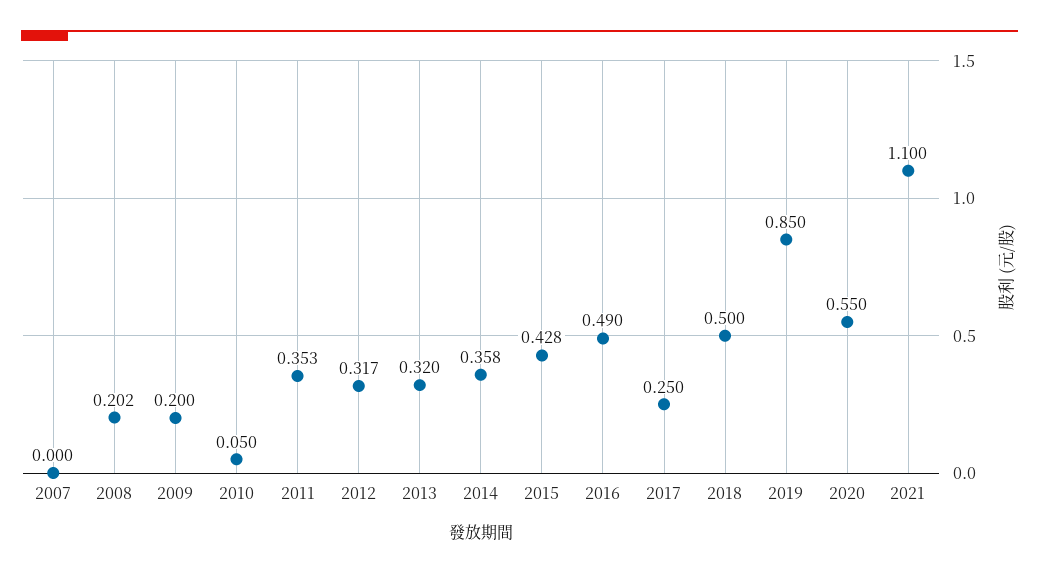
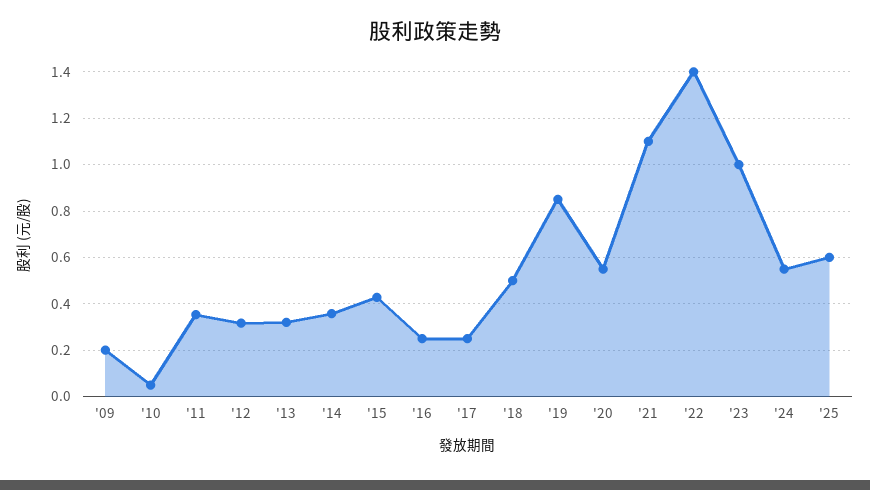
2007: 0 -> none
2008: 0.202 -> none
2016: 0.49 -> 0.25
'22: none -> 1.4
'23: none -> 1
'24: none -> 0.55
'25: none -> 0.6

